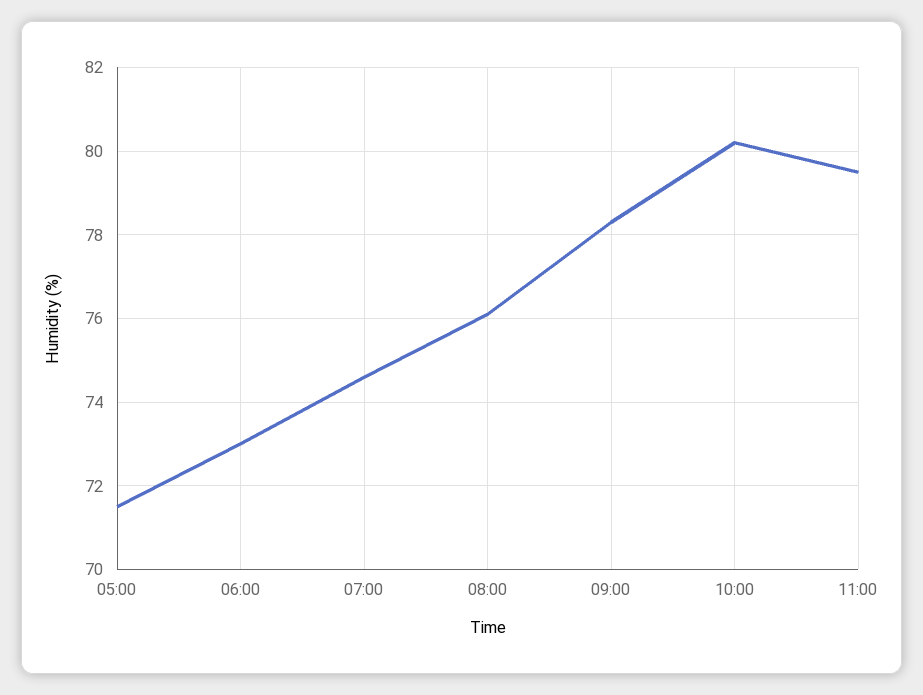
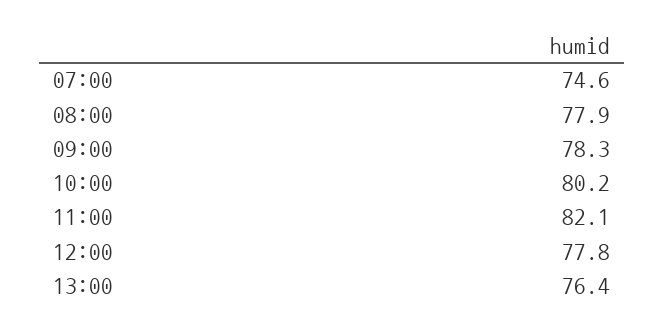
05:00: 71.5 -> none
06:00: 73 -> none
08:00: 76 -> 77.9
11:00: 79.5 -> 82.1
12:00: none -> 77.8
13:00: none -> 76.4

